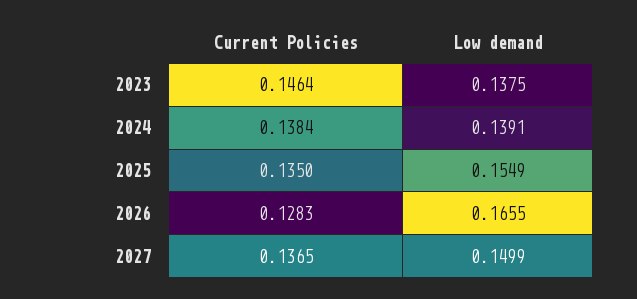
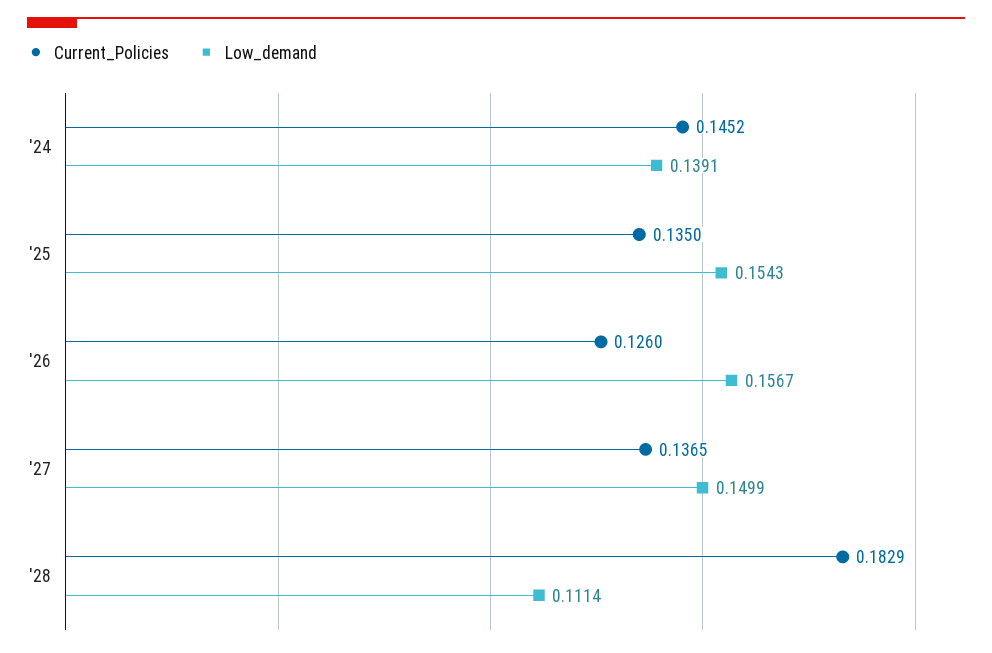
Current Policies, 2023: 0.1464 -> none
Low demand, 2023: 0.1375 -> none
Current Policies, 2024: 0.1384 -> 0.1452
Low demand, 2025: 0.1549 -> 0.1543
Current Policies, 2026: 0.1283 -> 0.126
Low demand, 2026: 0.1655 -> 0.1567
Current Policies, '28: none -> 0.1829
Low demand, '28: none -> 0.1114

